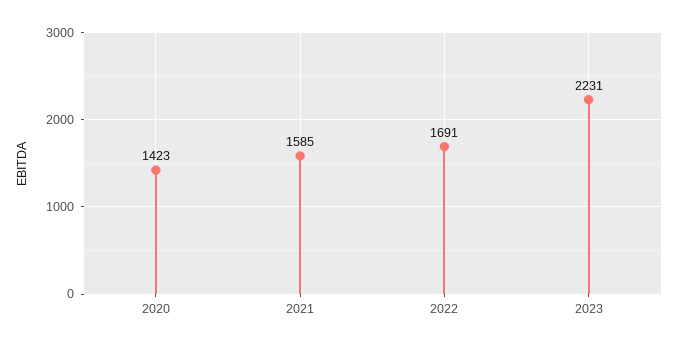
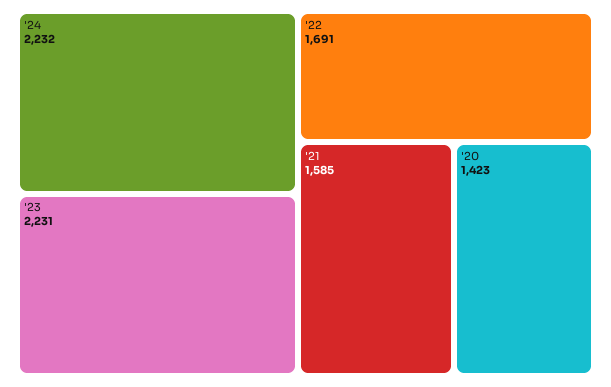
'24: none -> 2232

